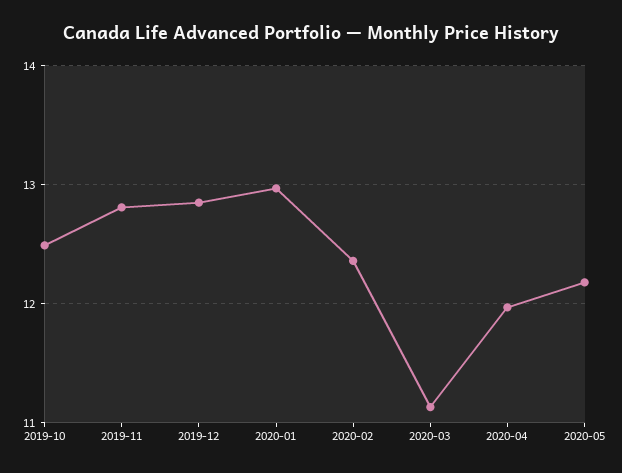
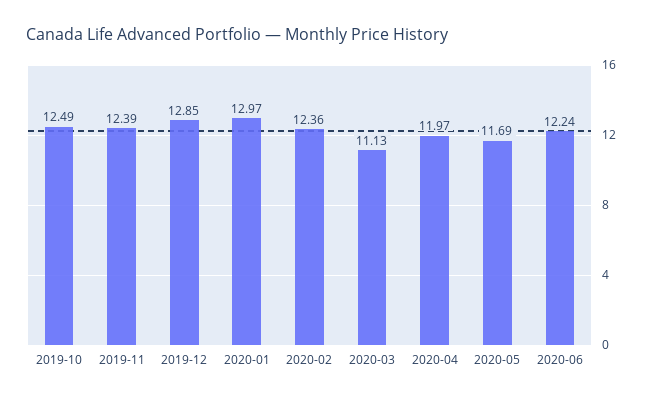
2019-11: 12.8 -> 12.39
2020-05: 12.2 -> 11.69
2020-06: none -> 12.24

